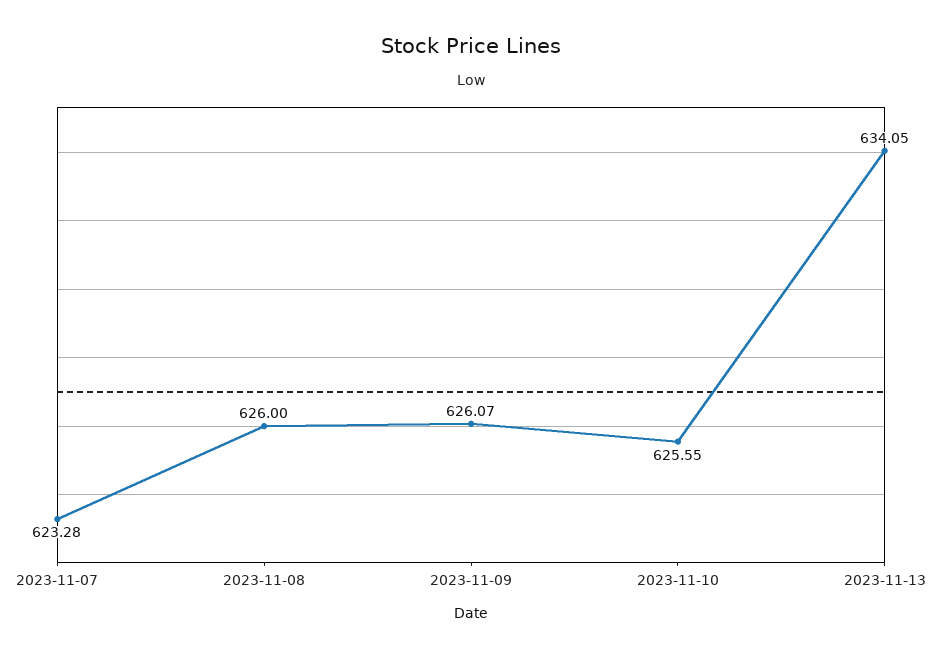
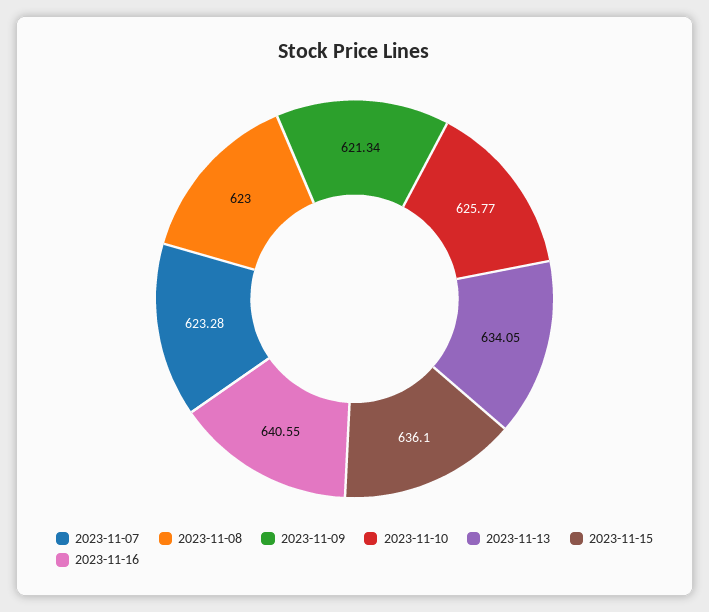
2023-11-08: 626 -> 623
2023-11-09: 626.07 -> 621.34
2023-11-10: 625.55 -> 625.77
2023-11-15: none -> 636.1
2023-11-16: none -> 640.55

